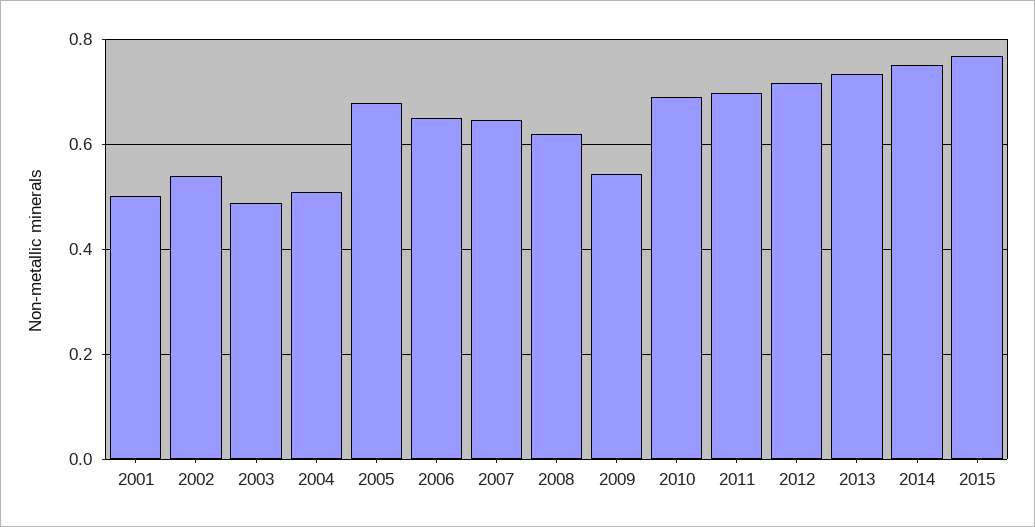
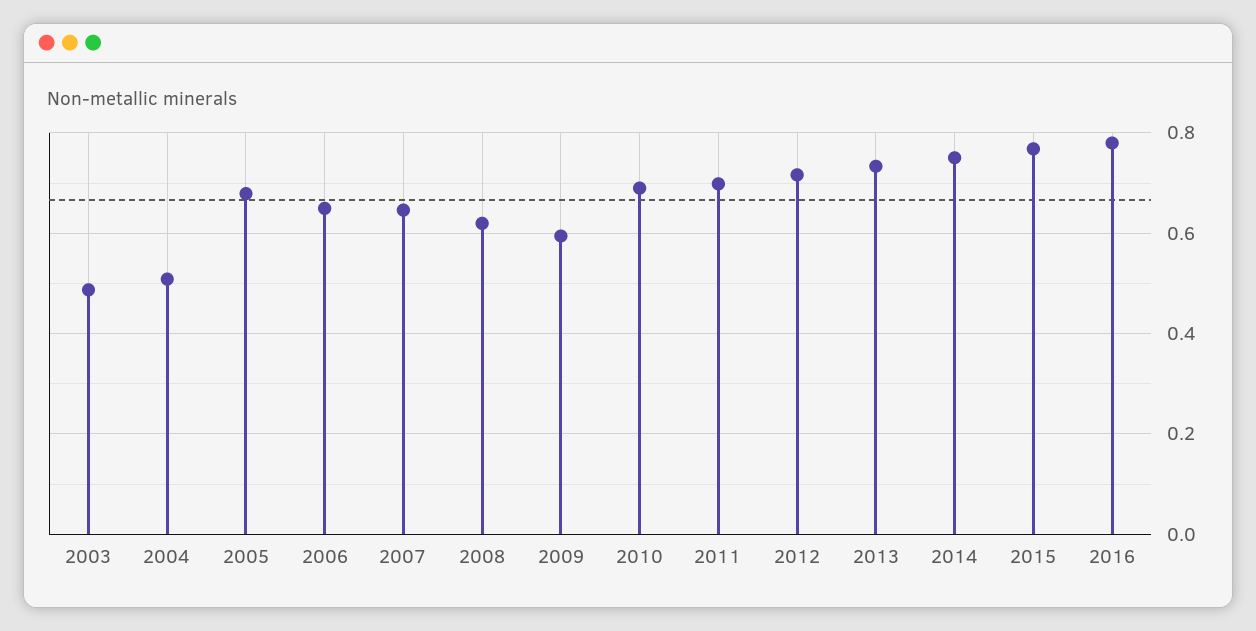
2001: 0.5 -> none
2002: 0.54 -> none
2009: 0.54 -> 0.6
2016: none -> 0.78

